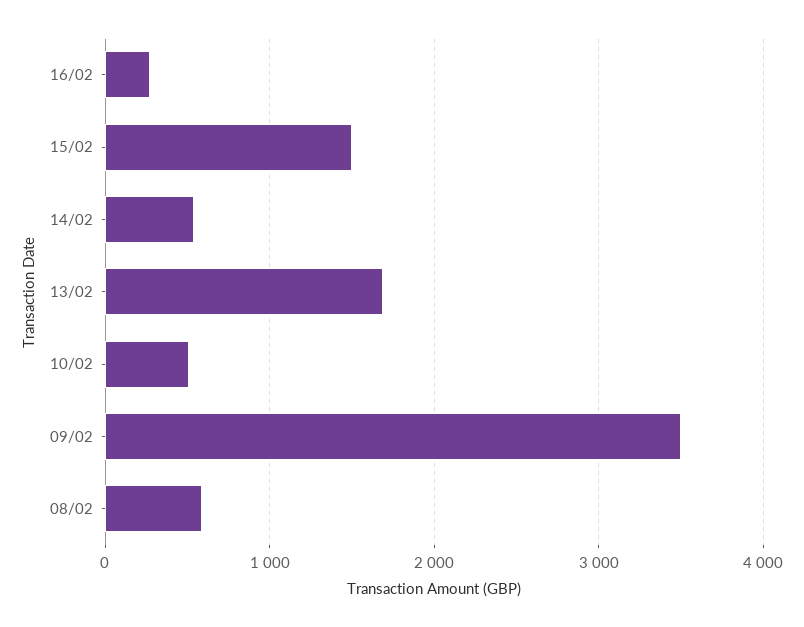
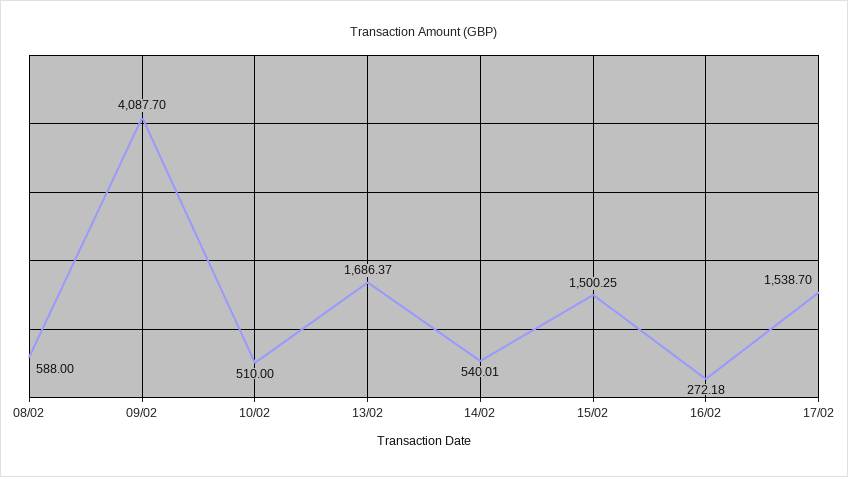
09/02: 3500 -> 4087.7
17/02: none -> 1538.7

